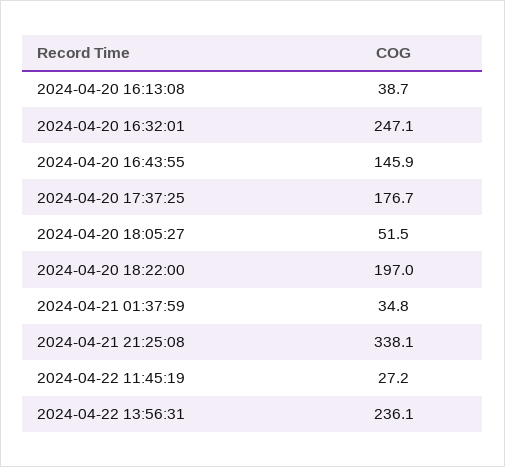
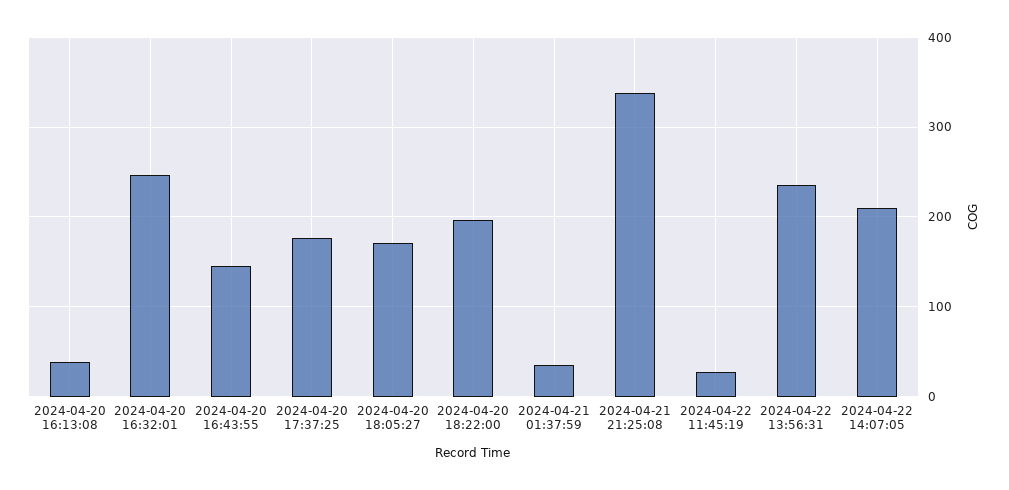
2024-04-20 18:05:27: 51.5 -> 170
2024-04-22 14:07:05: none -> 210

